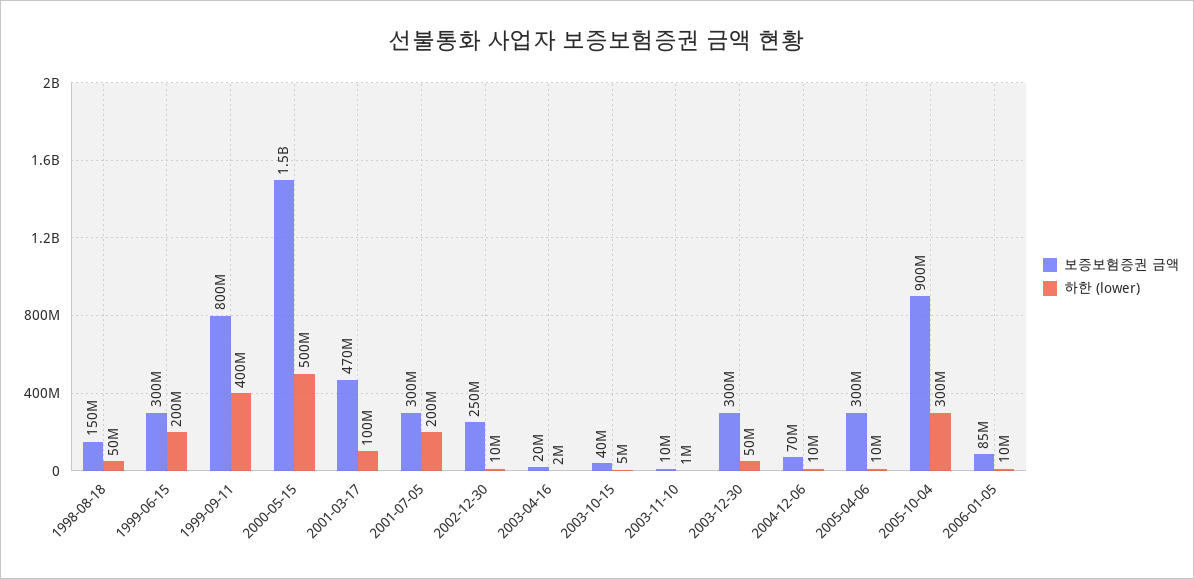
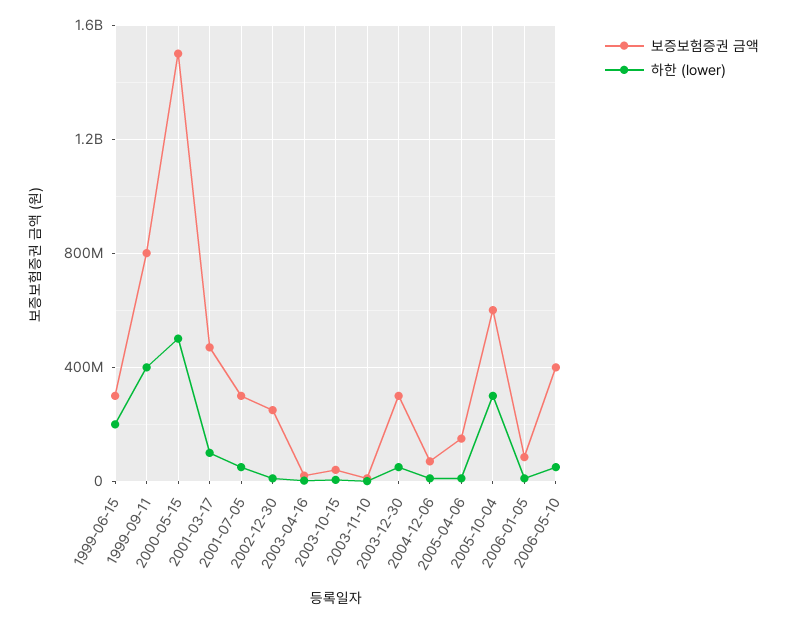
보증보험증권 금액, 1998-08-18: 150000000 -> none
하한 (lower), 1998-08-18: 50000000 -> none
하한 (lower), 2001-07-05: 200000000 -> 50000000
보증보험증권 금액, 2005-04-06: 300000000 -> 150000000
보증보험증권 금액, 2005-10-04: 900000000 -> 600000000
보증보험증권 금액, 2006-05-10: none -> 400000000
하한 (lower), 2006-05-10: none -> 50000000

